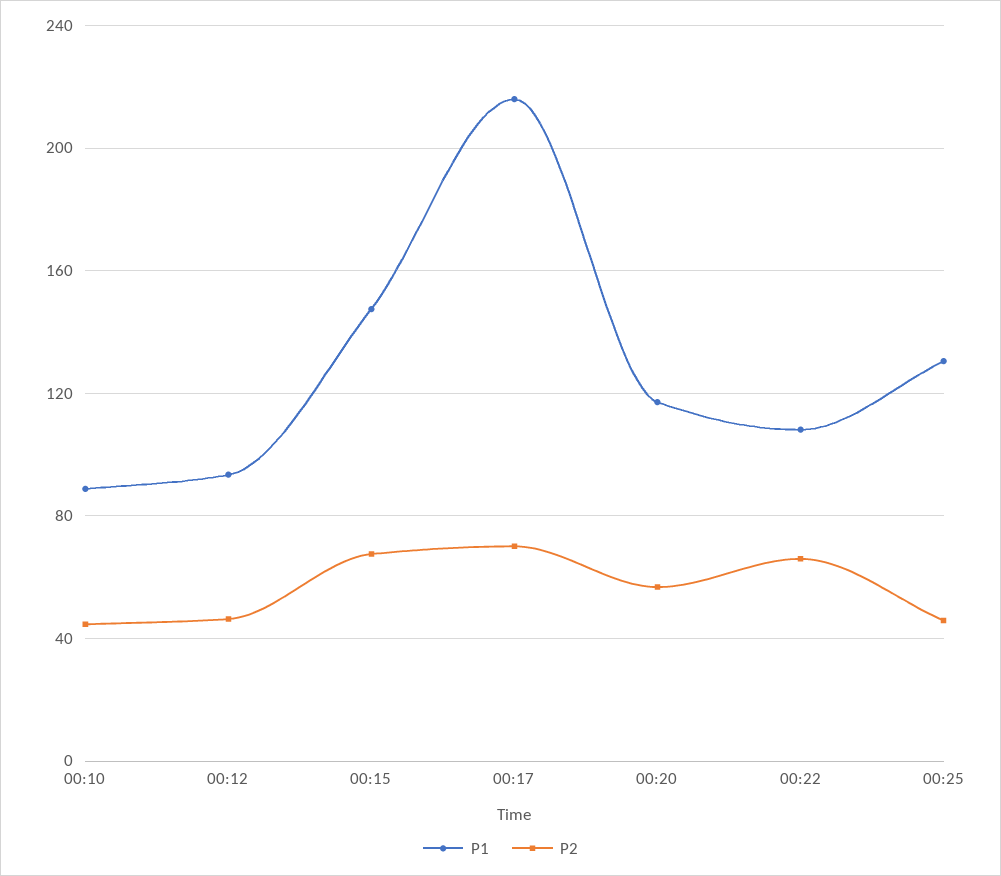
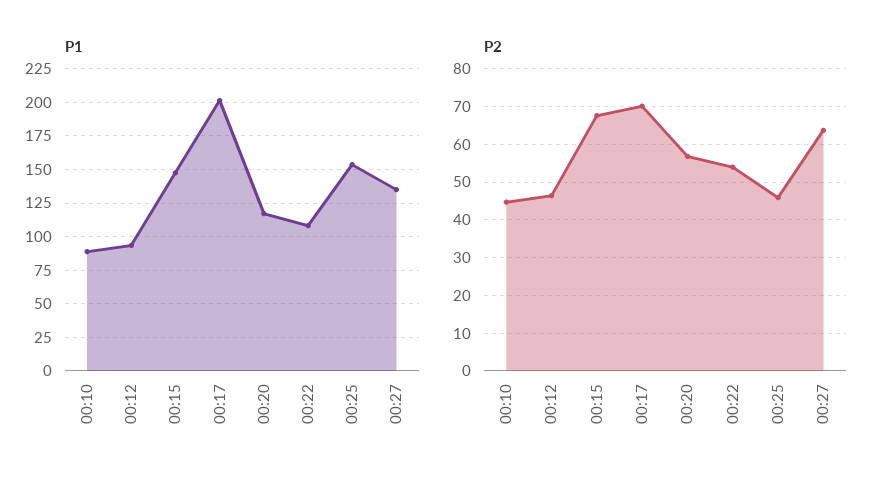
P1, 00:17: 215 -> 200
P2, 00:22: 65 -> 54
P1, 00:25: 130 -> 155
P1, 00:27: none -> 135
P2, 00:27: none -> 64

